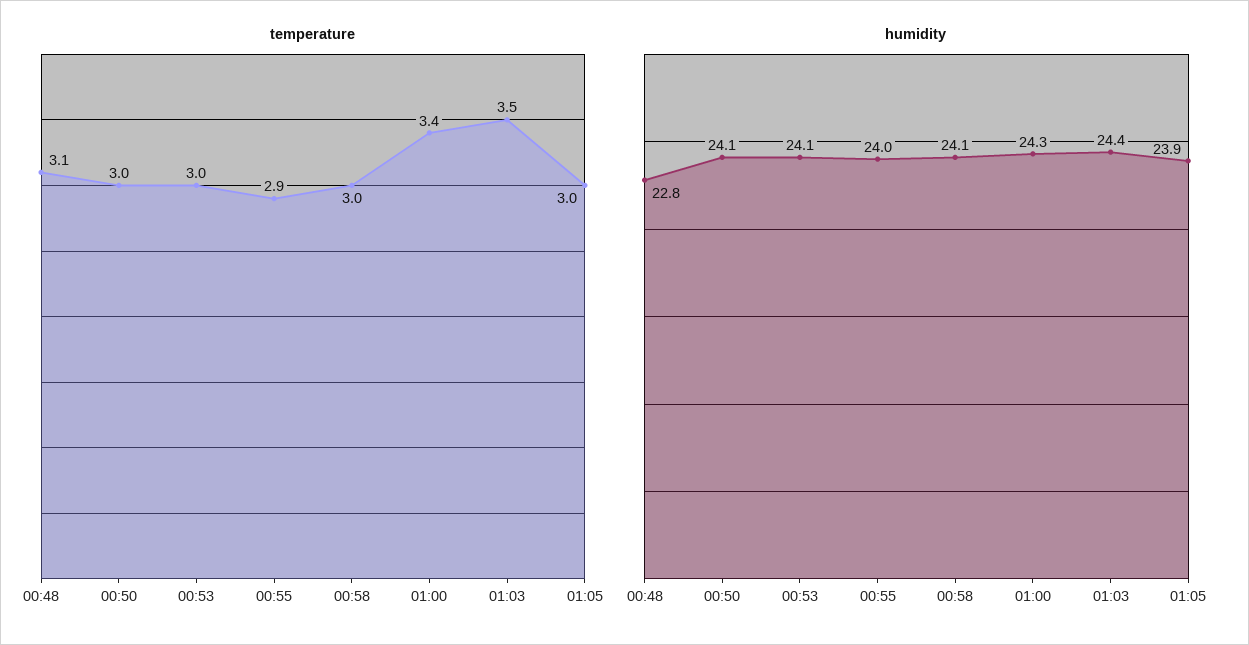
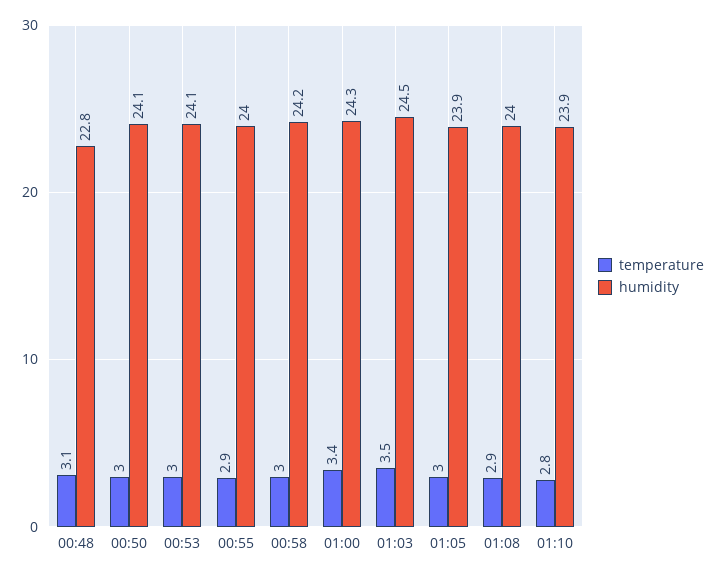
humidity, 00:58: 24.1 -> 24.2
humidity, 01:03: 24.4 -> 24.5
temperature, 01:08: none -> 2.9
humidity, 01:08: none -> 24
temperature, 01:10: none -> 2.8
humidity, 01:10: none -> 23.9

